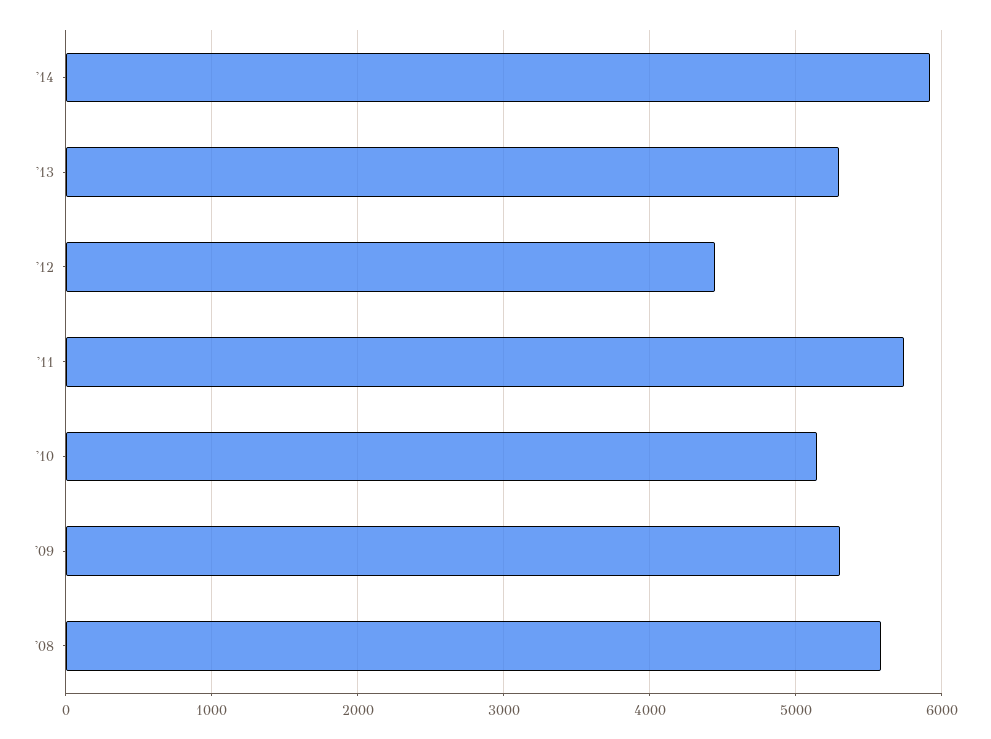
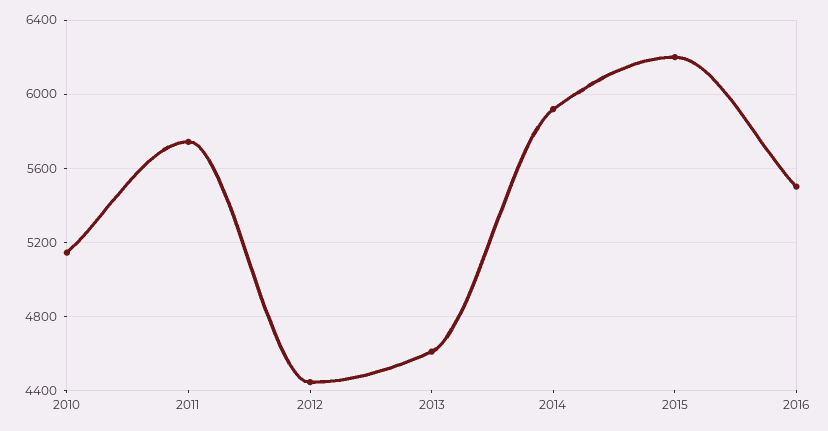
'13: 5300 -> 4600
'09: 5300 -> none
'08: 5600 -> none
2015: none -> 6200
2016: none -> 5500

